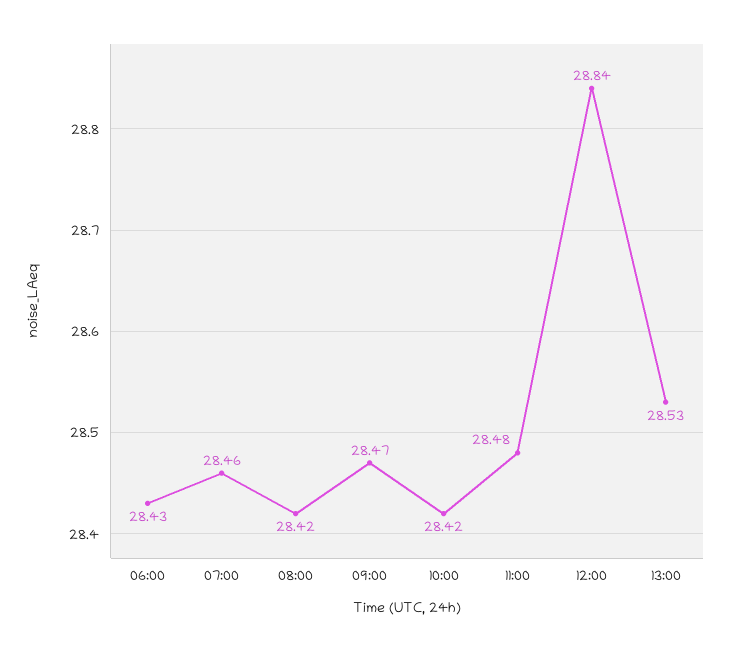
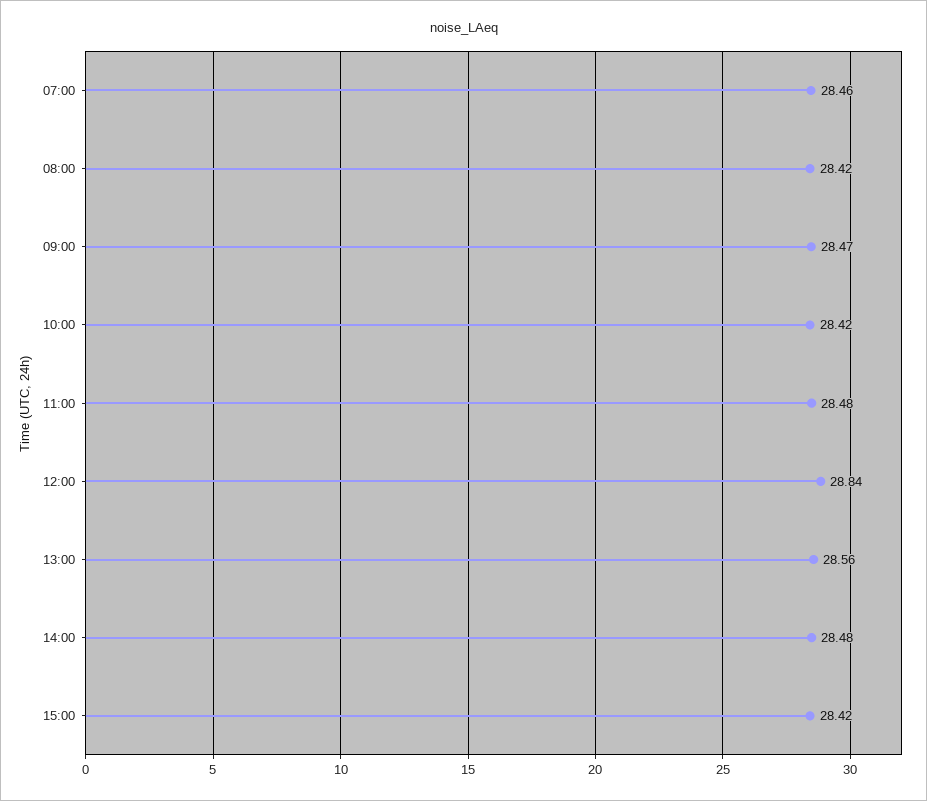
06:00: 28.43 -> none
13:00: 28.53 -> 28.56
14:00: none -> 28.48
15:00: none -> 28.42

